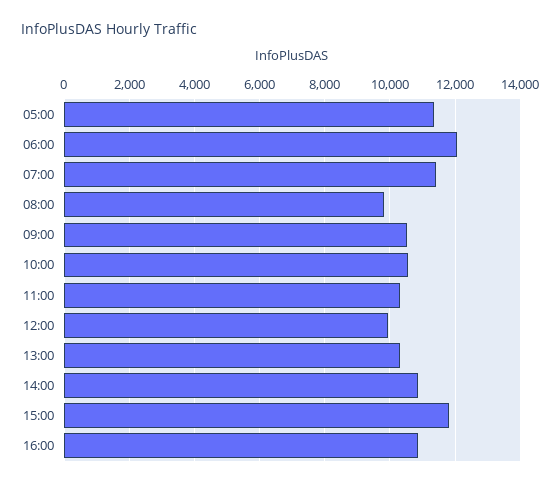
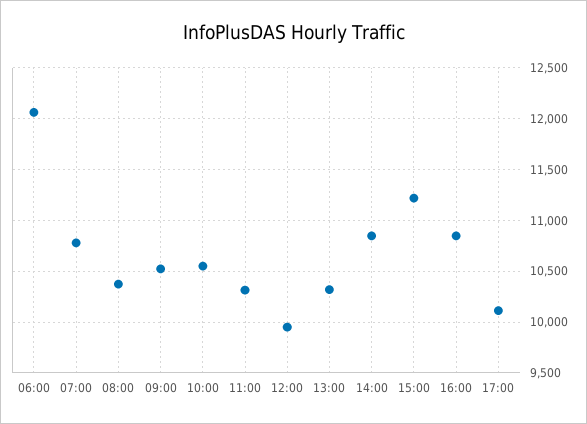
05:00: 11400 -> none
07:00: 11400 -> 10800
08:00: 9800 -> 10400
15:00: 11800 -> 11200
17:00: none -> 10100

